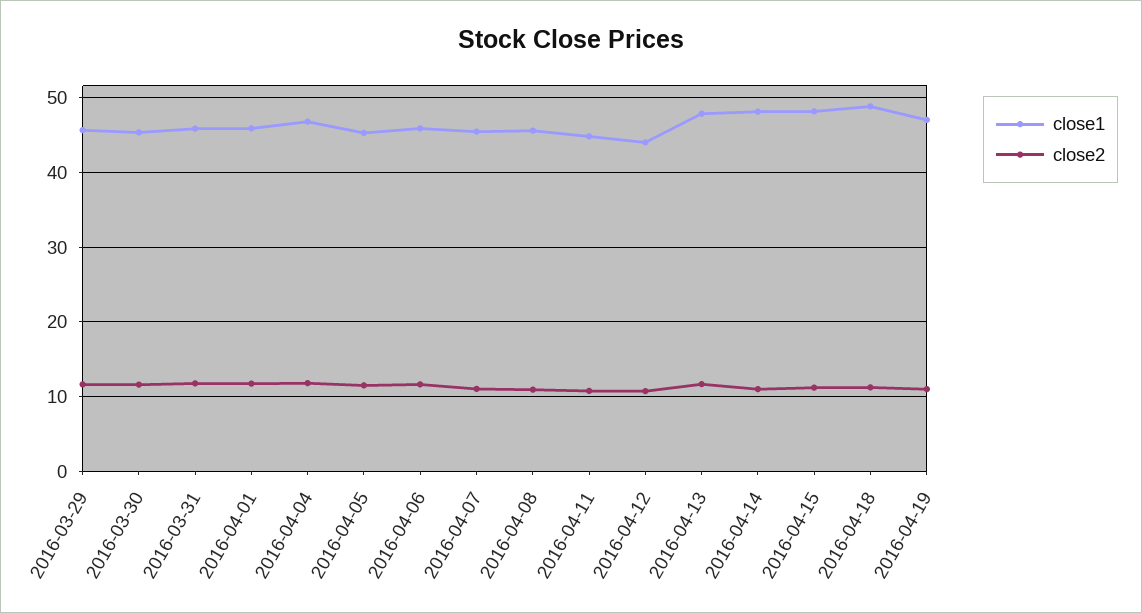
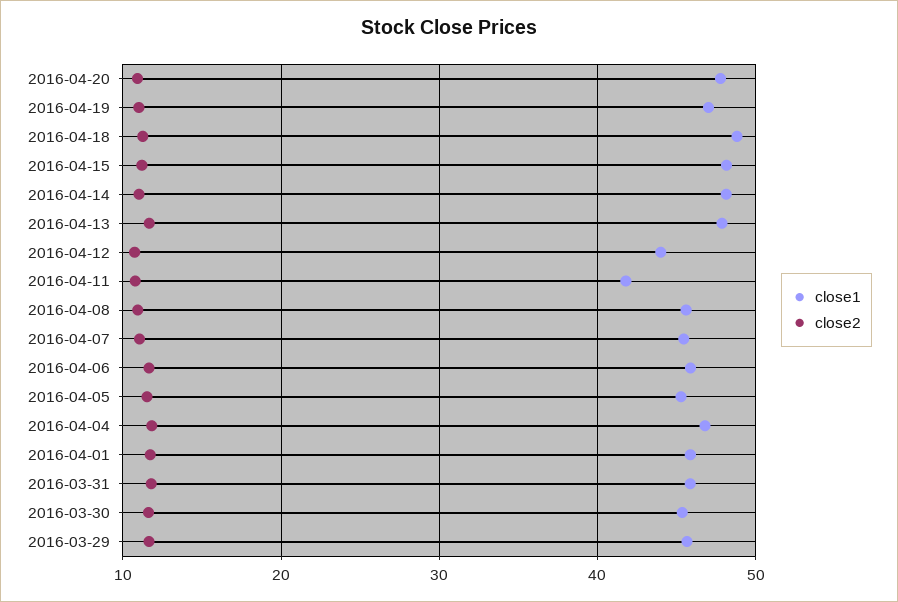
close1, 2016-04-11: 45 -> 42
close1, 2016-04-20: none -> 48
close2, 2016-04-20: none -> 11

